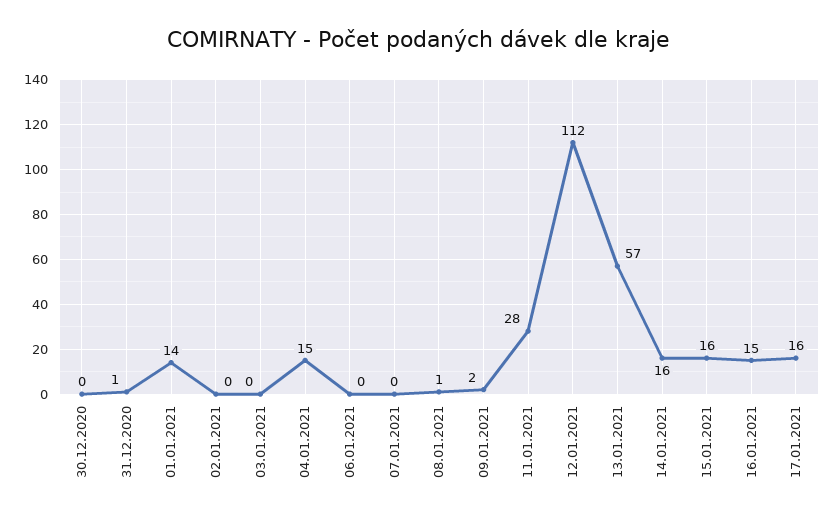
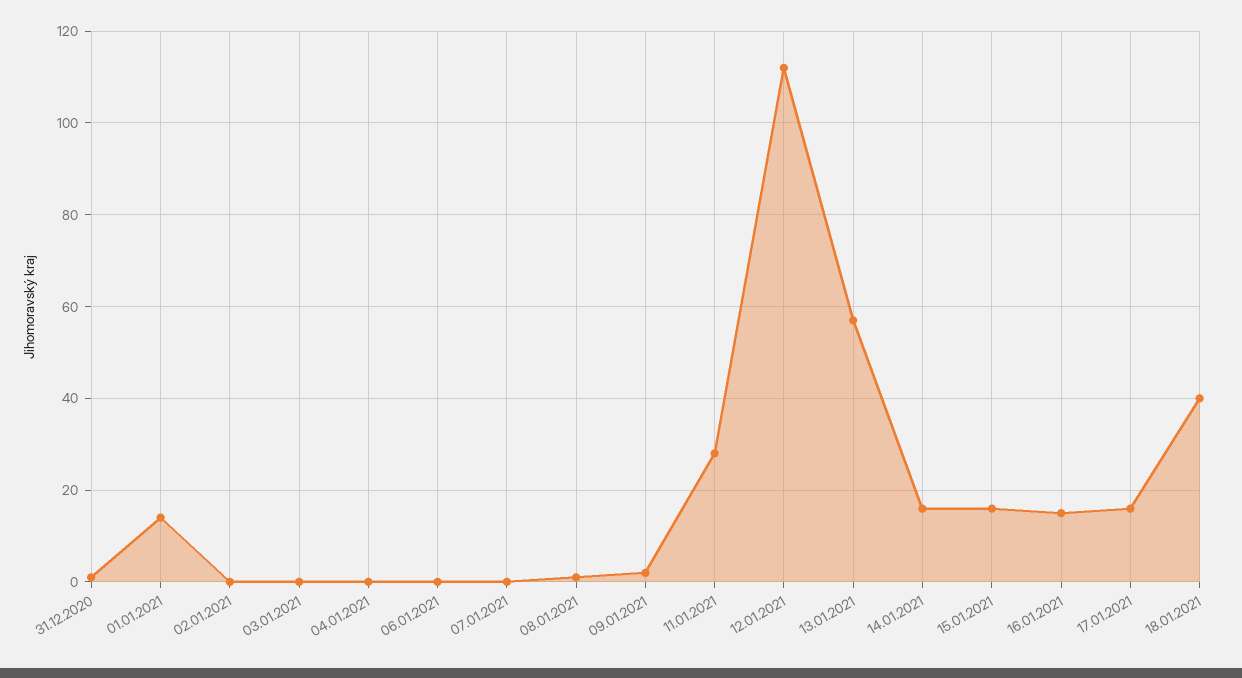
30.12.2020: 0 -> none
04.01.2021: 15 -> 0
18.01.2021: none -> 40

